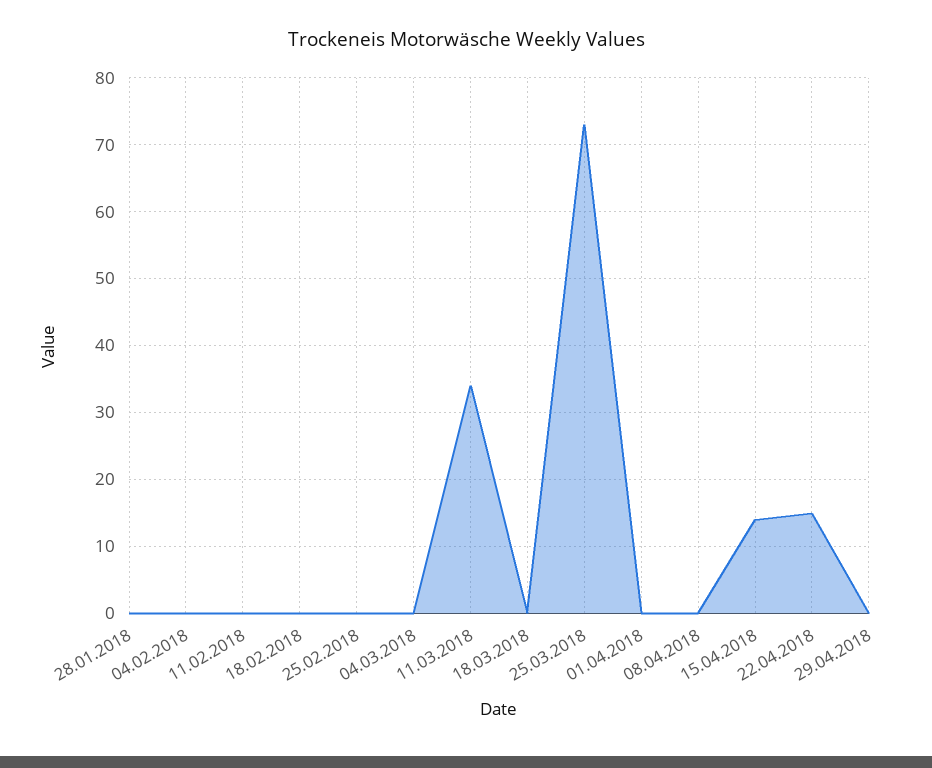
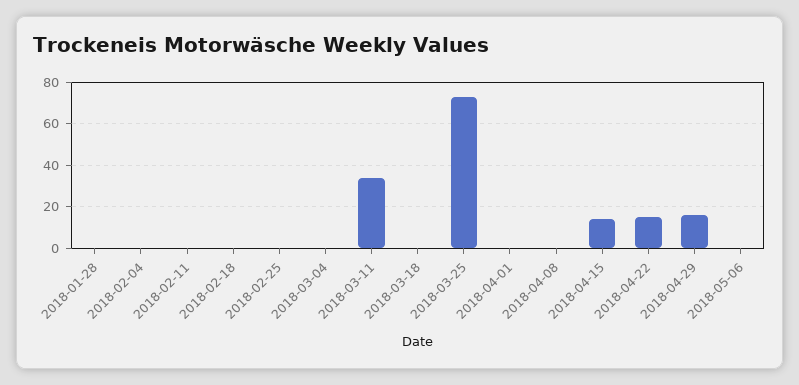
29.04.2018: 0 -> 15
2018-05-06: none -> 0

